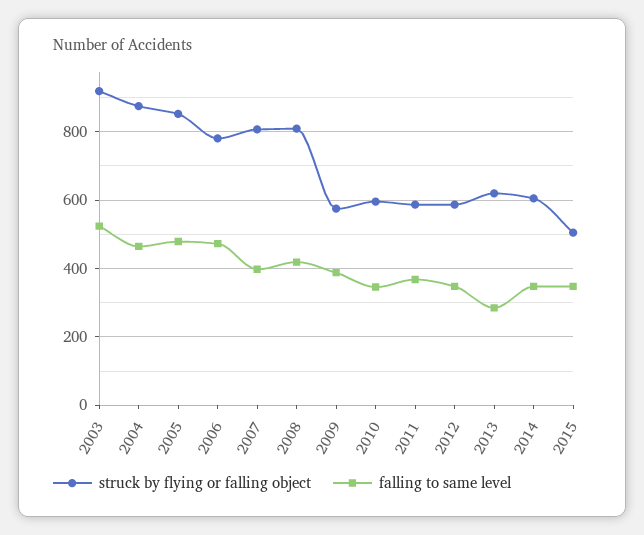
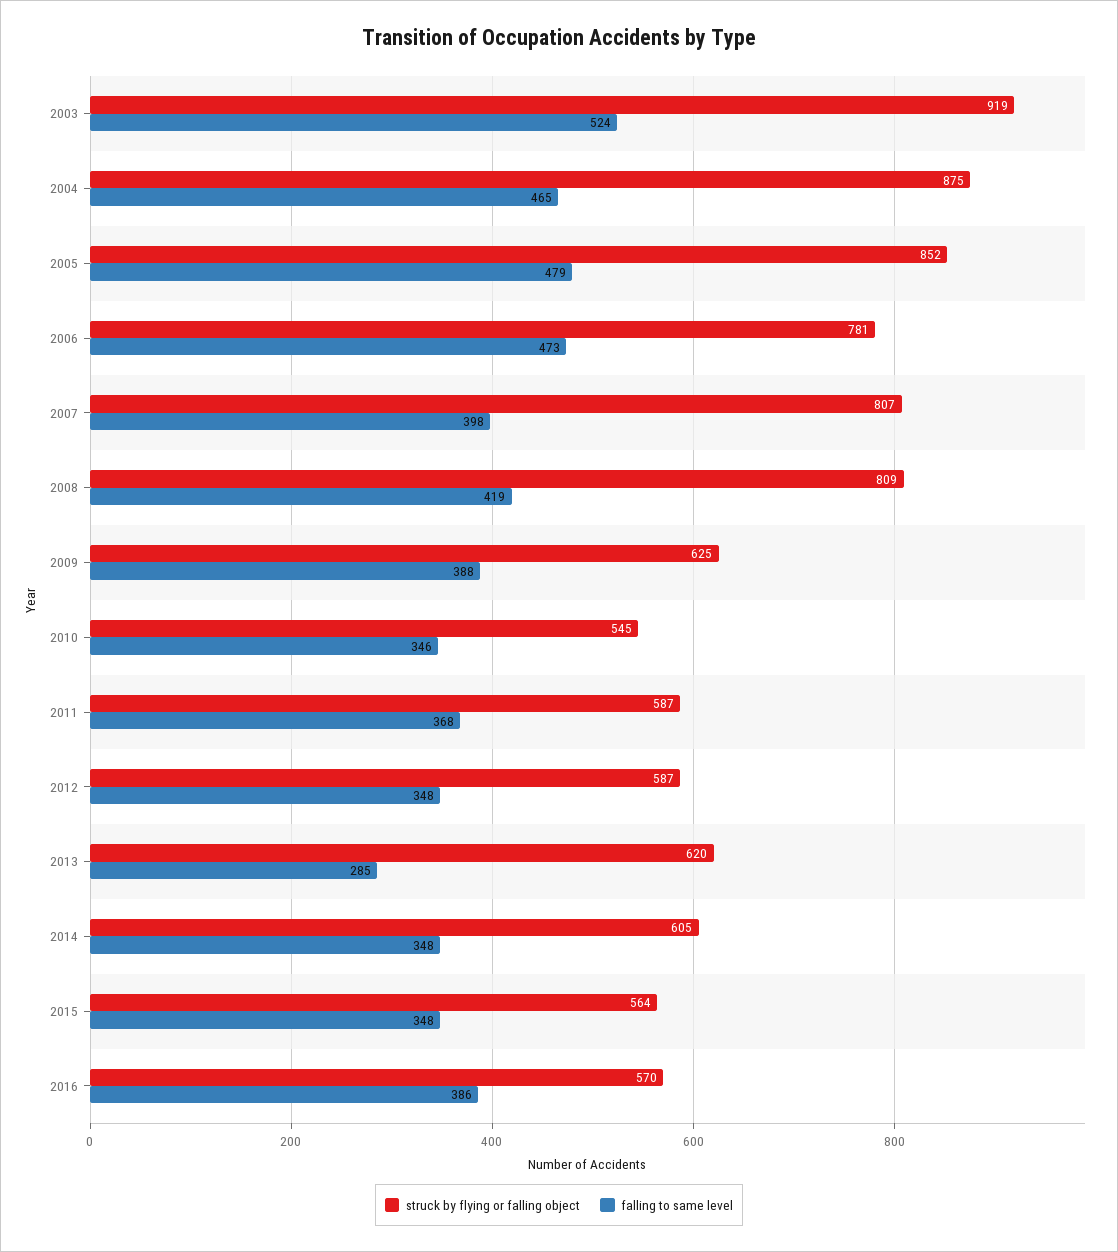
struck by flying or falling object, 2009: 580 -> 625
struck by flying or falling object, 2010: 600 -> 545
struck by flying or falling object, 2015: 500 -> 564
struck by flying or falling object, 2016: none -> 570
falling to same level, 2016: none -> 386

